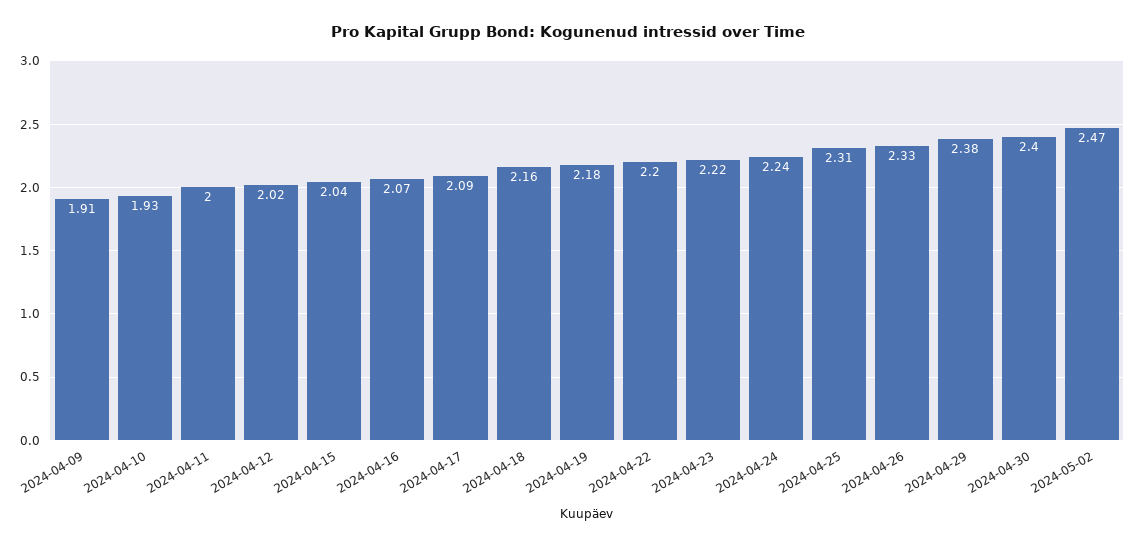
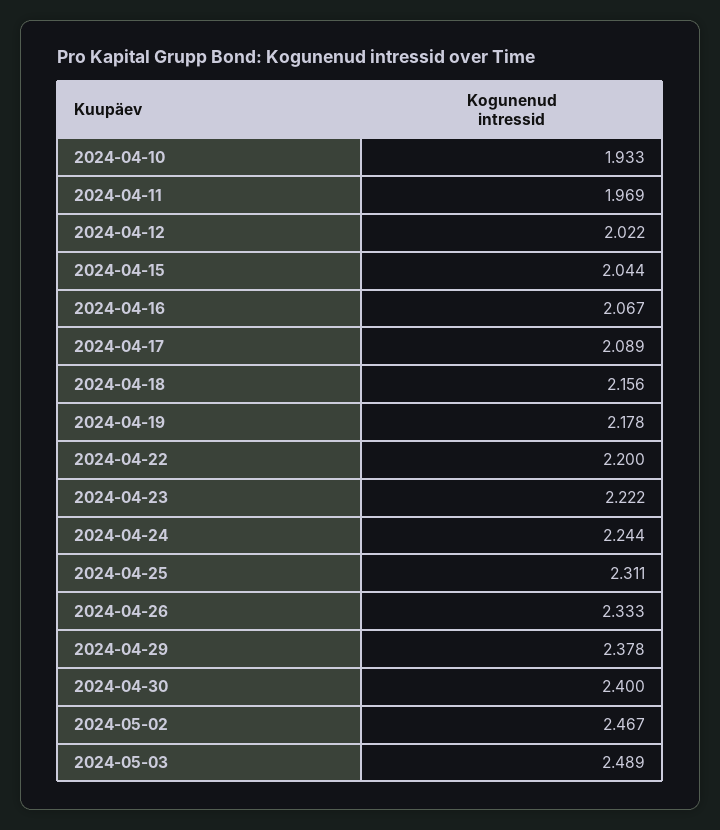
2024-04-09: 1.91 -> none
2024-04-11: 2 -> 1.969
2024-05-03: none -> 2.489

